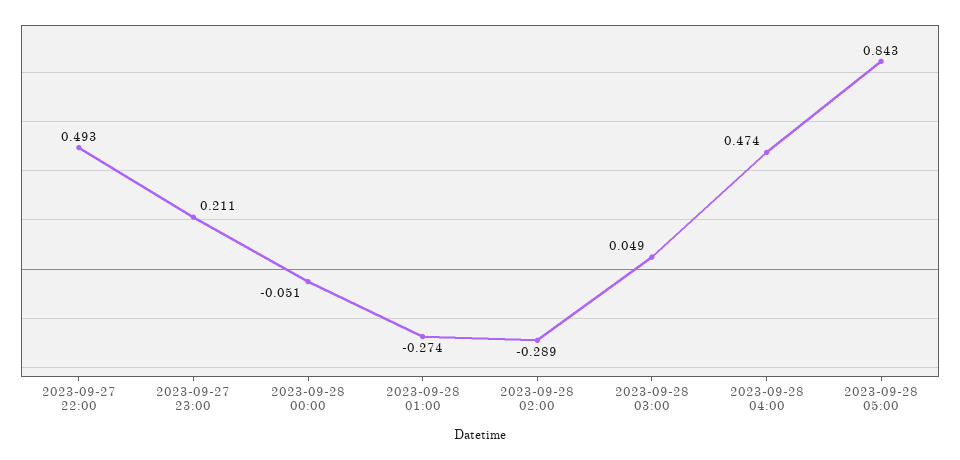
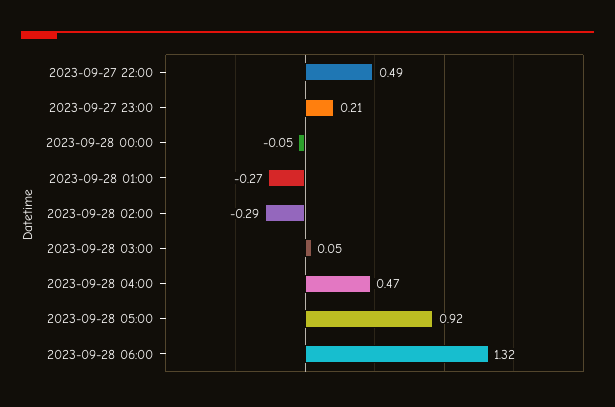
2023-09-28 05:00: 0.843 -> 0.92
2023-09-28 06:00: none -> 1.32

